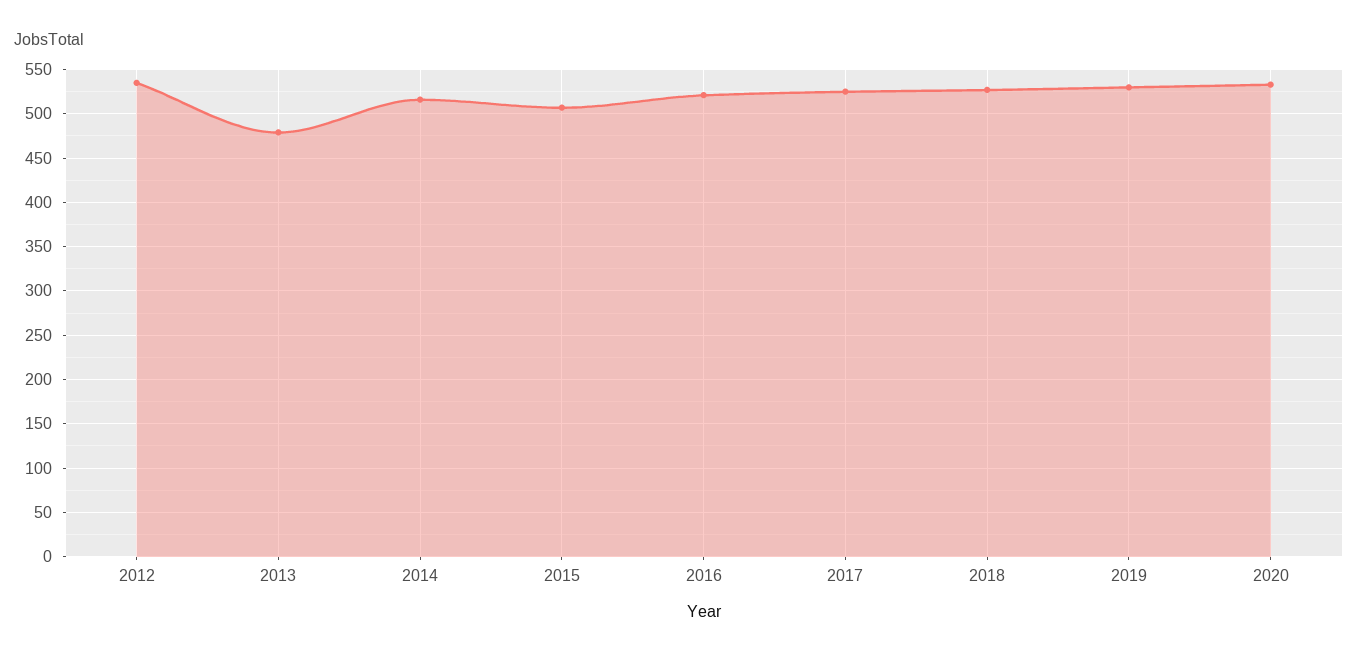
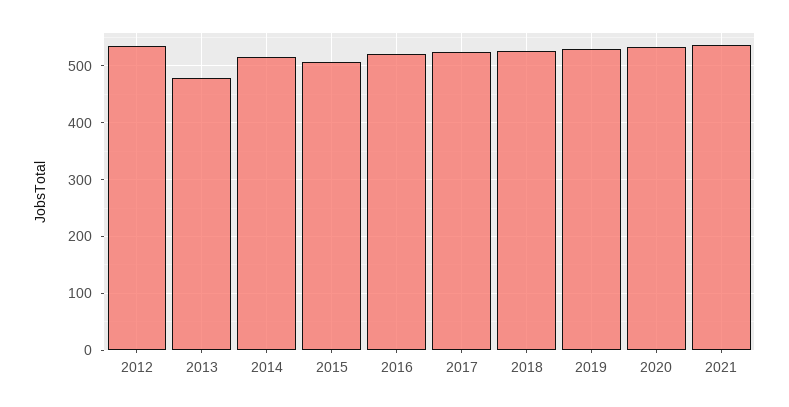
2021: none -> 540

